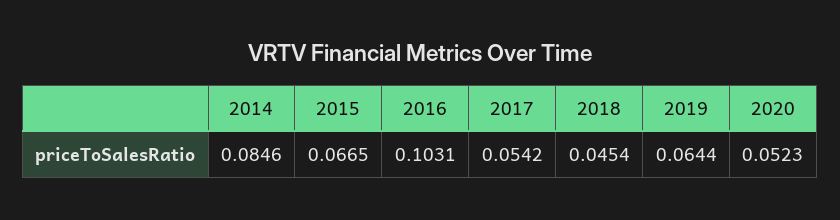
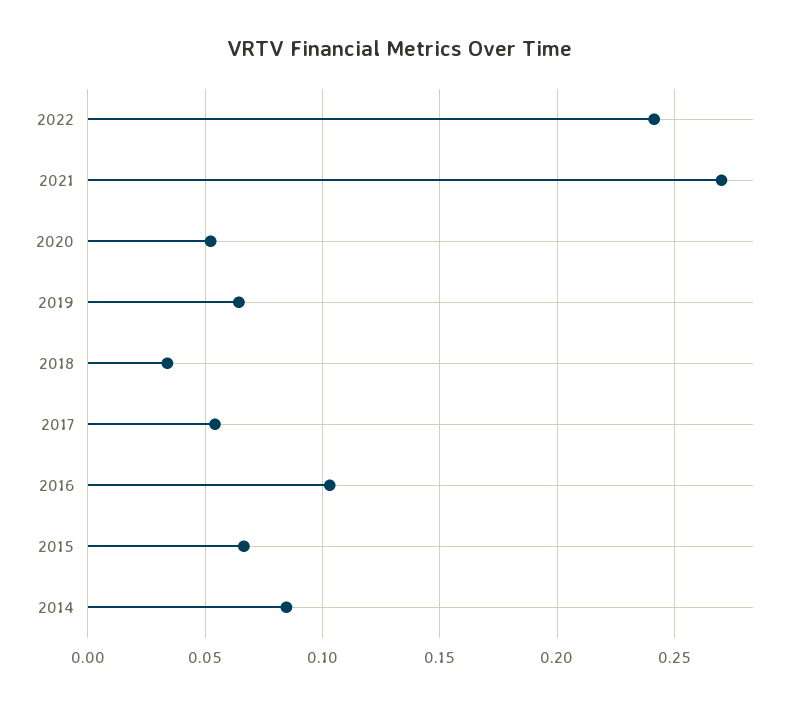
2018: 0.0454 -> 0.035
2022: none -> 0.24
2021: none -> 0.27

